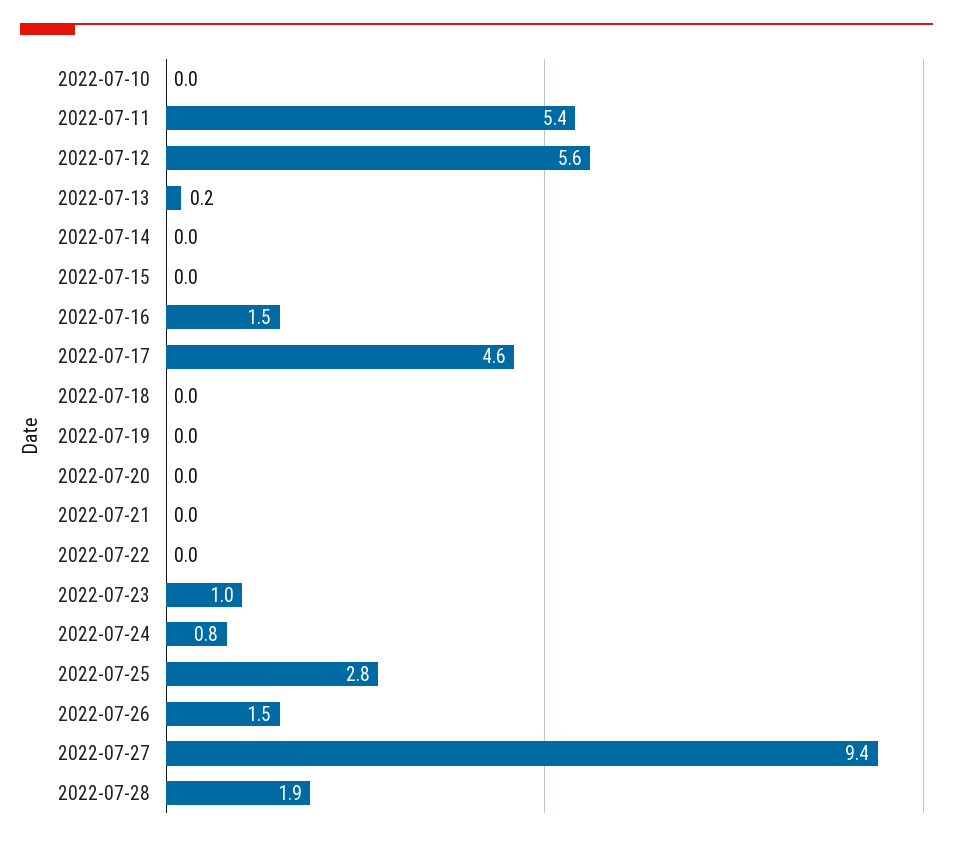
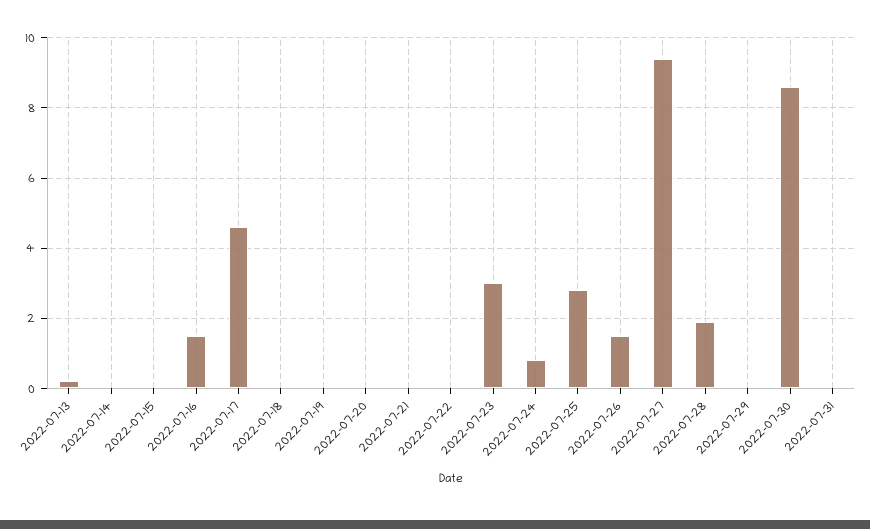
2022-07-10: 0 -> none
2022-07-11: 5.4 -> none
2022-07-12: 5.6 -> none
2022-07-23: 1 -> 3
2022-07-29: none -> 0
2022-07-30: none -> 8.5
2022-07-31: none -> 0

